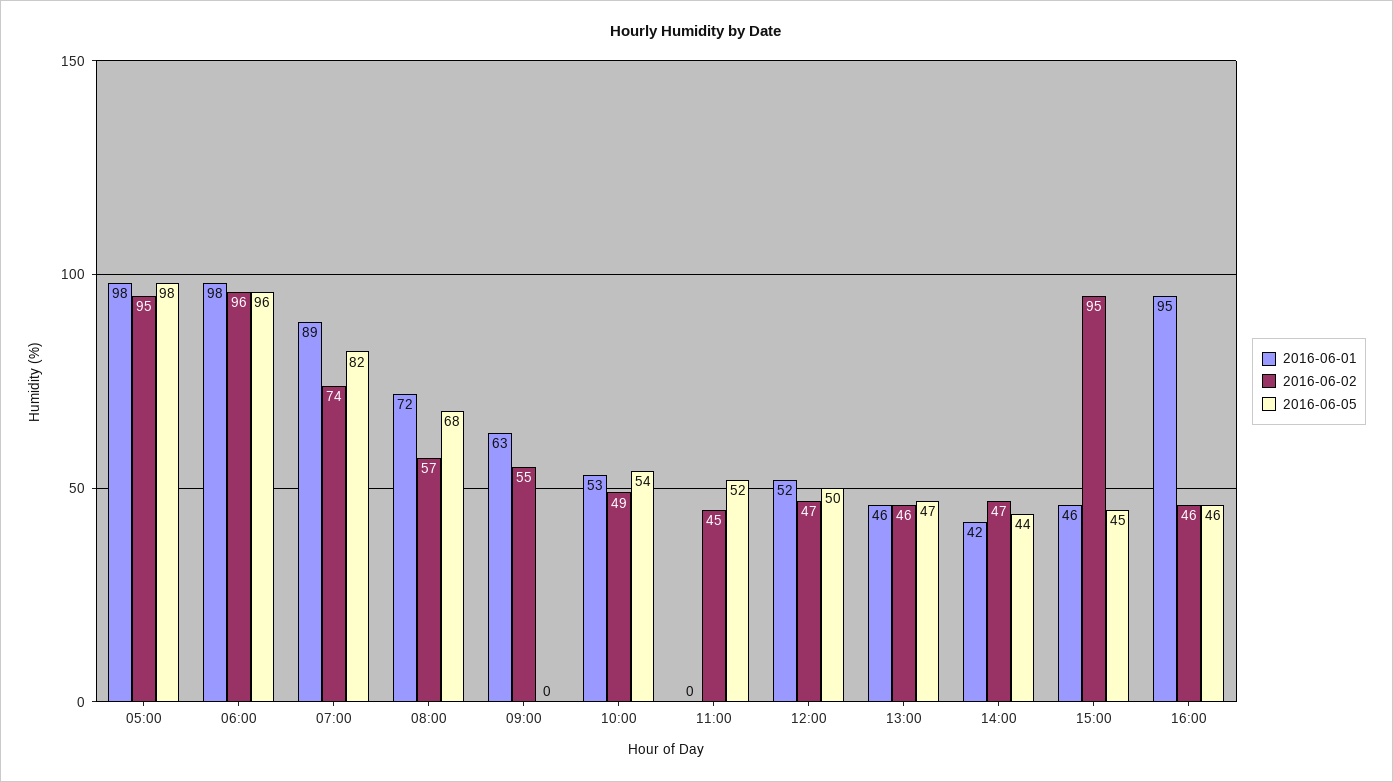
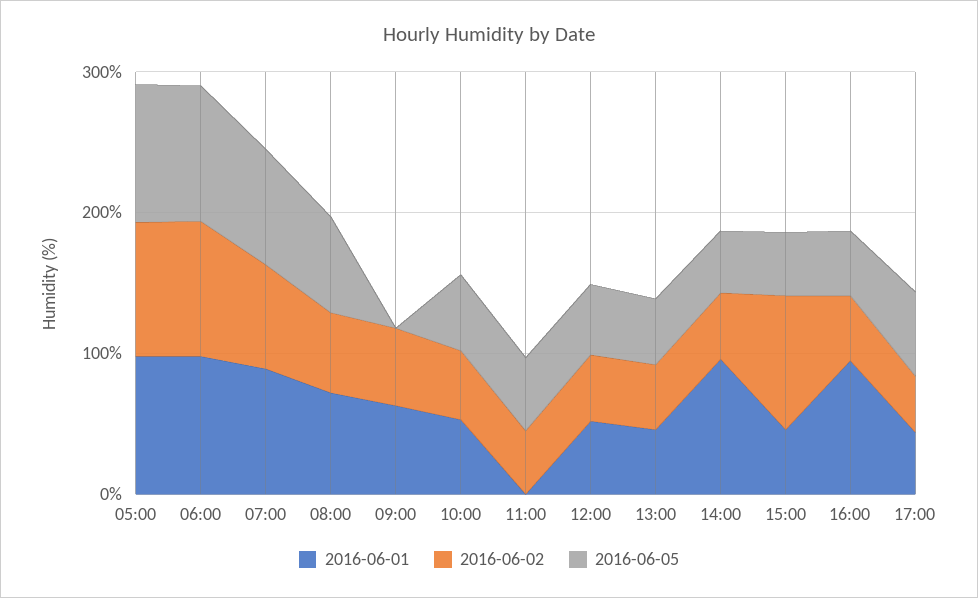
2016-06-01, 14:00: 42 -> 100
2016-06-01, 17:00: none -> 40
2016-06-02, 17:00: none -> 40
2016-06-05, 17:00: none -> 60

